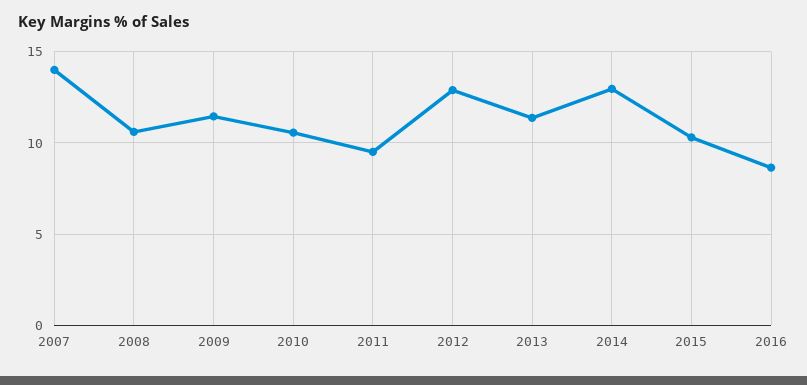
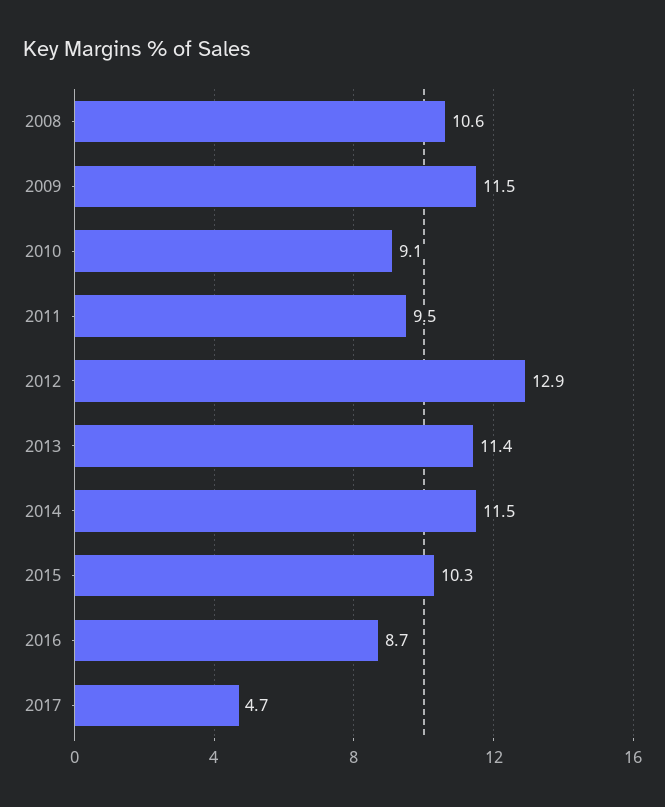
2007: 14 -> none
2010: 10.5 -> 9.1
2014: 13 -> 11.5
2017: none -> 4.7

